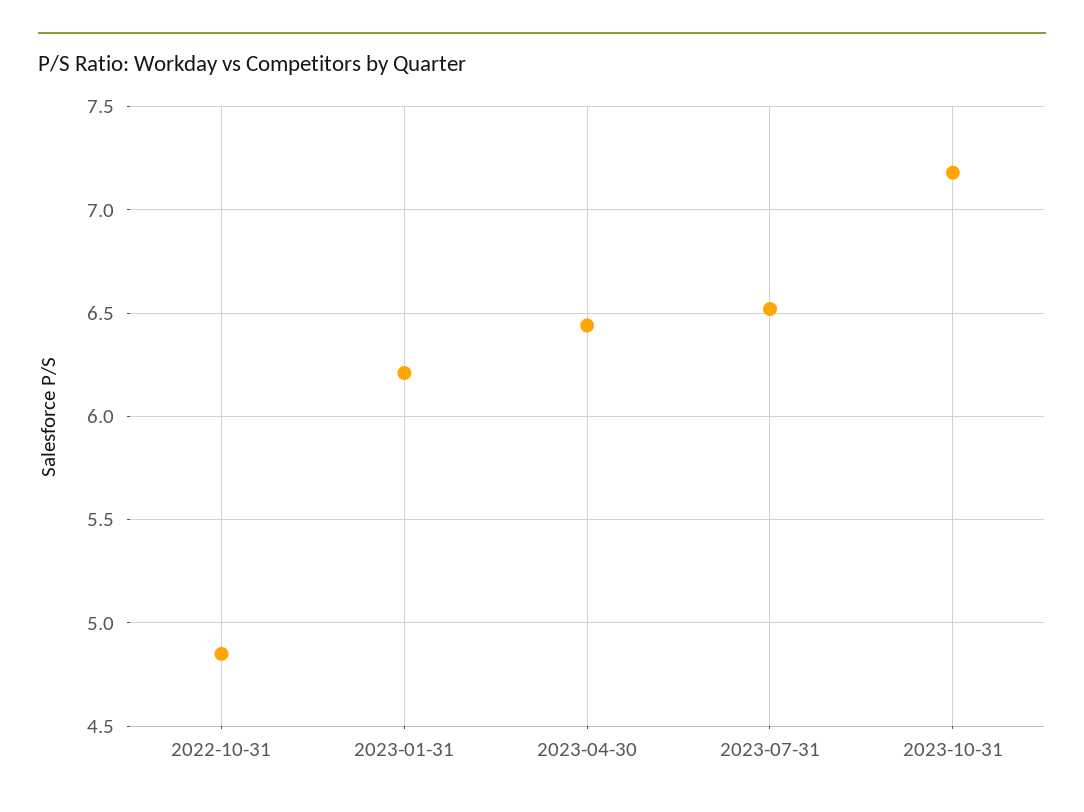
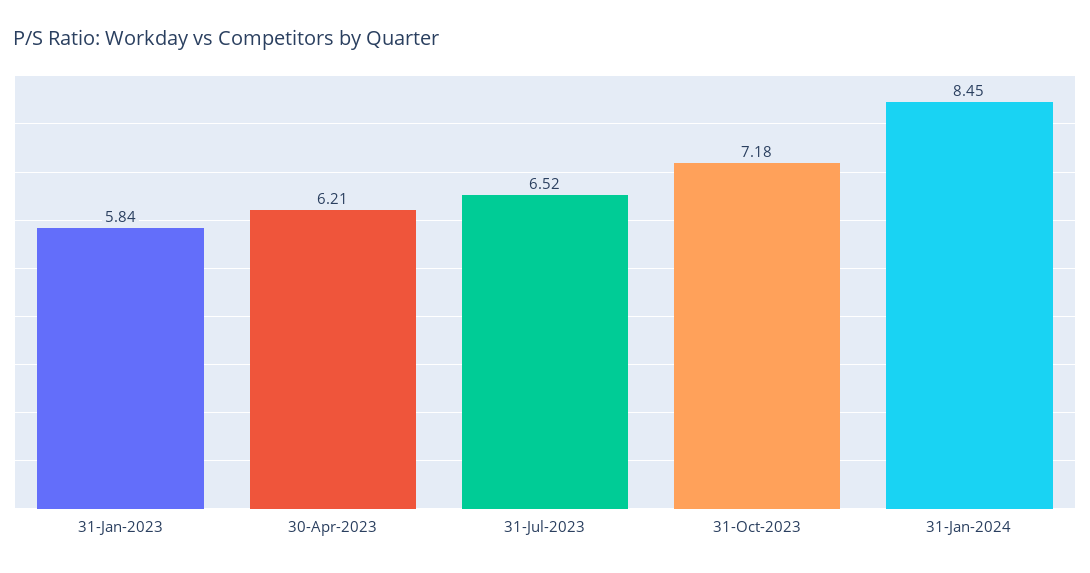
2022-10-31: 4.85 -> none
2023-01-31: 6.2 -> 5.84
2023-04-30: 6.45 -> 6.21
31-Jan-2024: none -> 8.45

